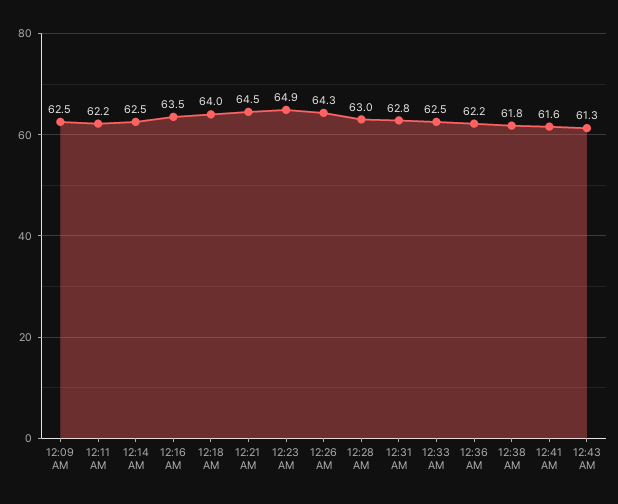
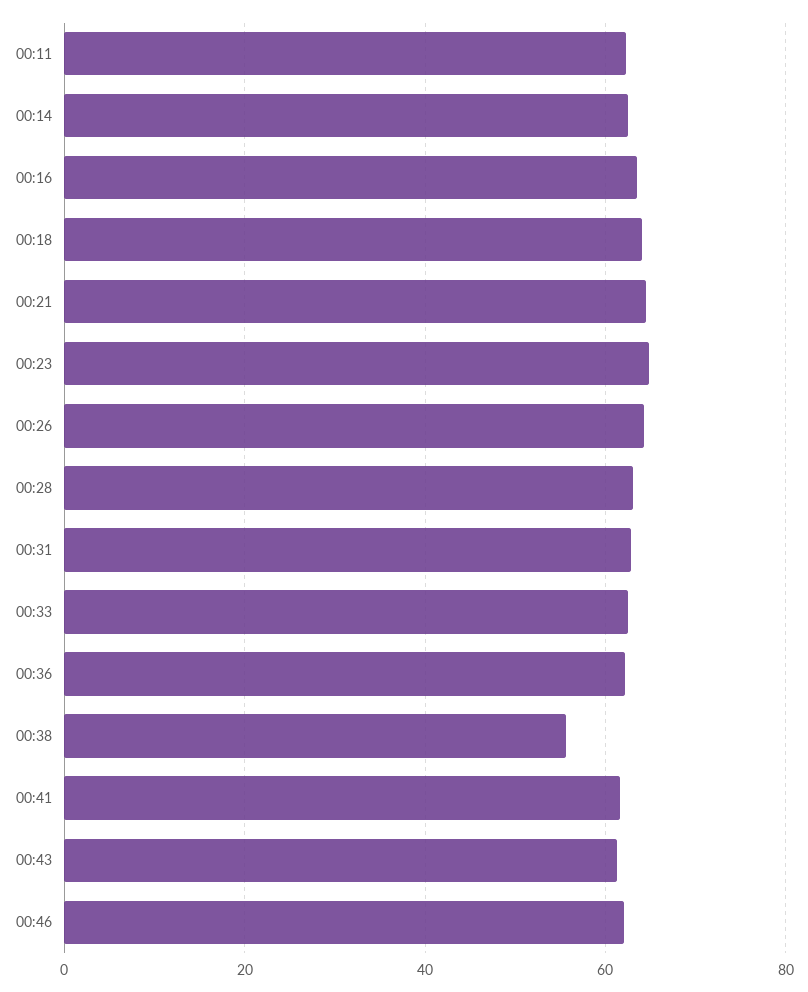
12:09 AM: 62.5 -> none
12:38 AM: 61.8 -> 56
00:46: none -> 62

